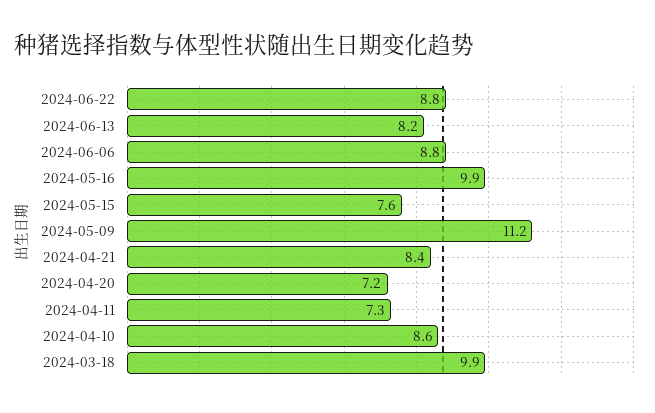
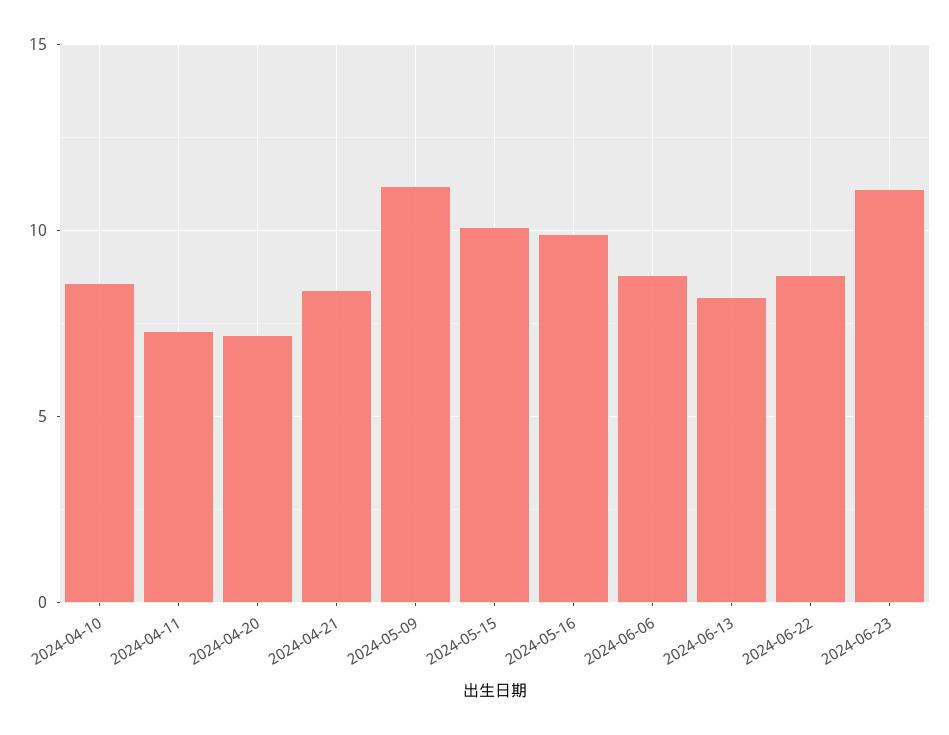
2024-05-15: 7.6 -> 10
2024-03-18: 9.9 -> none
2024-06-23: none -> 11

